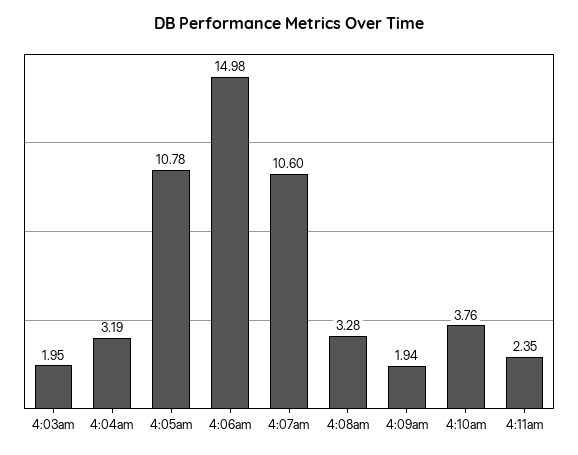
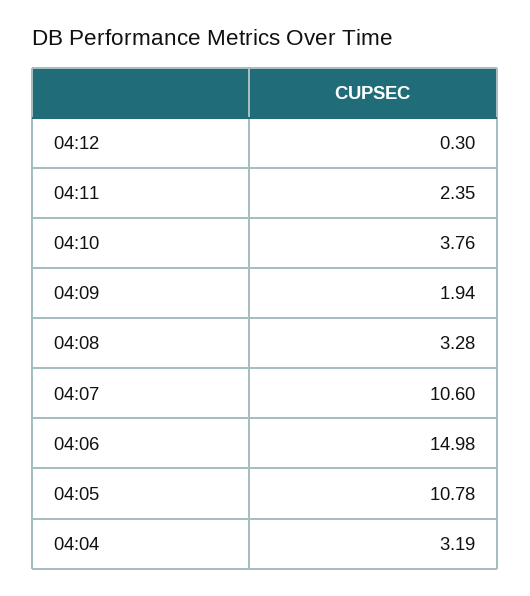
4:03am: 1.95 -> none
04:12: none -> 0.3

